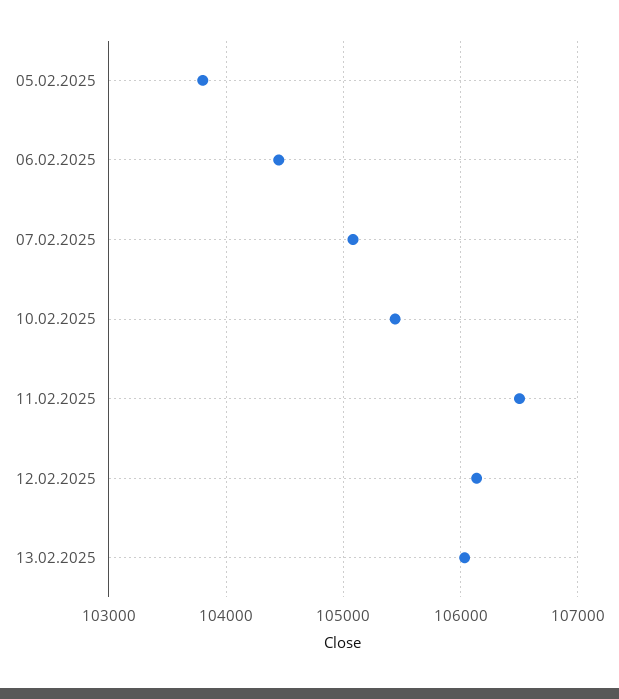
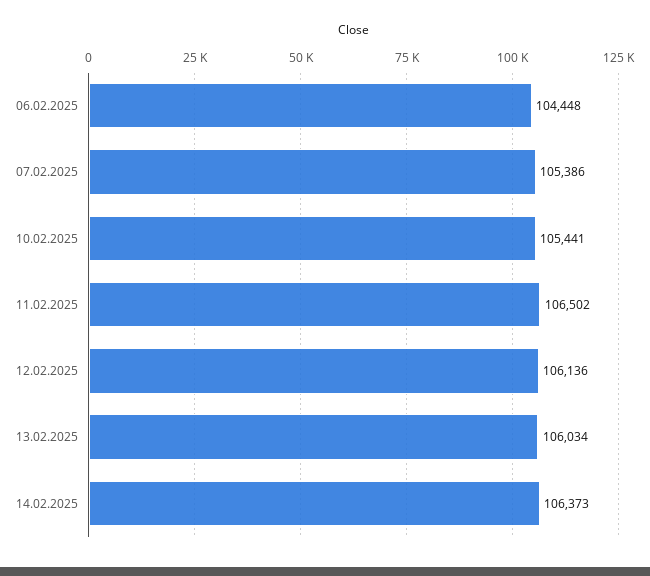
05.02.2025: 103800 -> none
07.02.2025: 105100 -> 105386
14.02.2025: none -> 106373

